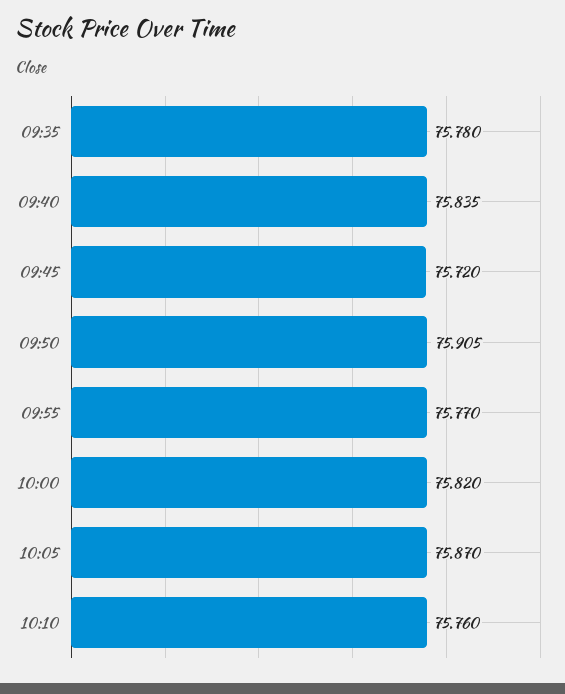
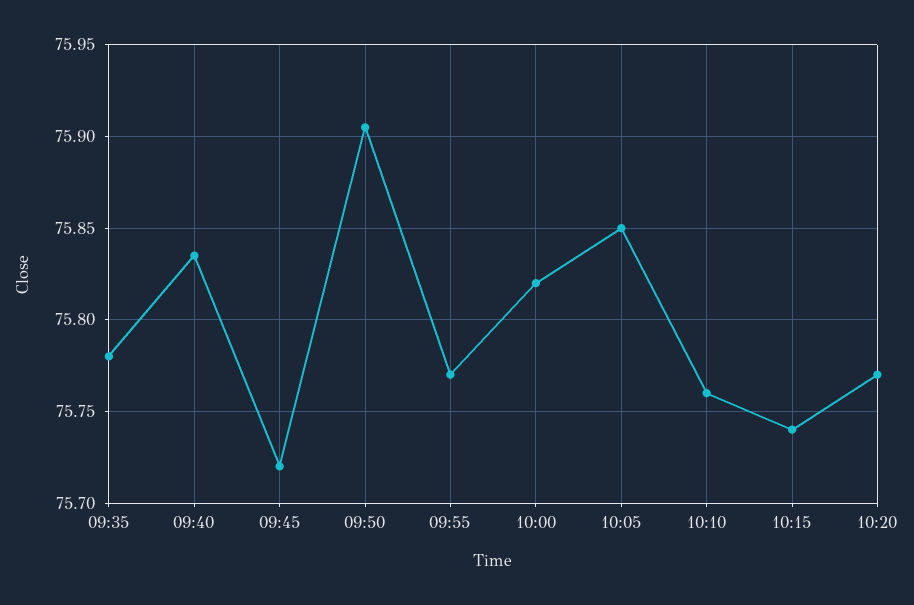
10:05: 75.87 -> 75.85
10:15: none -> 75.74
10:20: none -> 75.77

